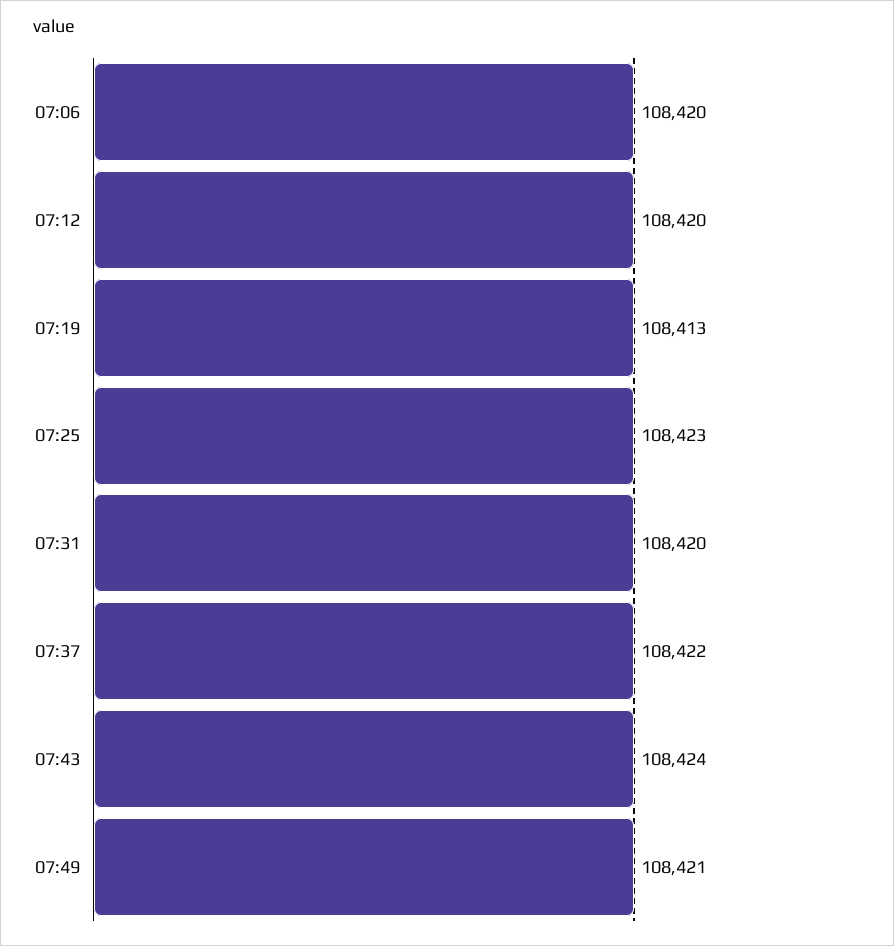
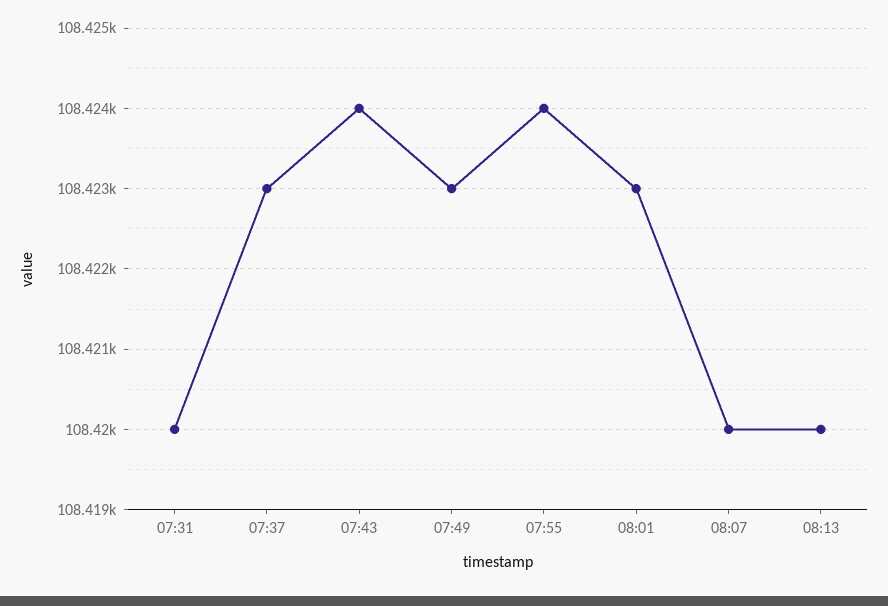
07:06: 108420 -> none
07:12: 108420 -> none
07:19: 108413 -> none
07:25: 108423 -> none
07:37: 108422 -> 108423
07:49: 108421 -> 108423
07:55: none -> 108424
08:01: none -> 108423
08:07: none -> 108420
08:13: none -> 108420

